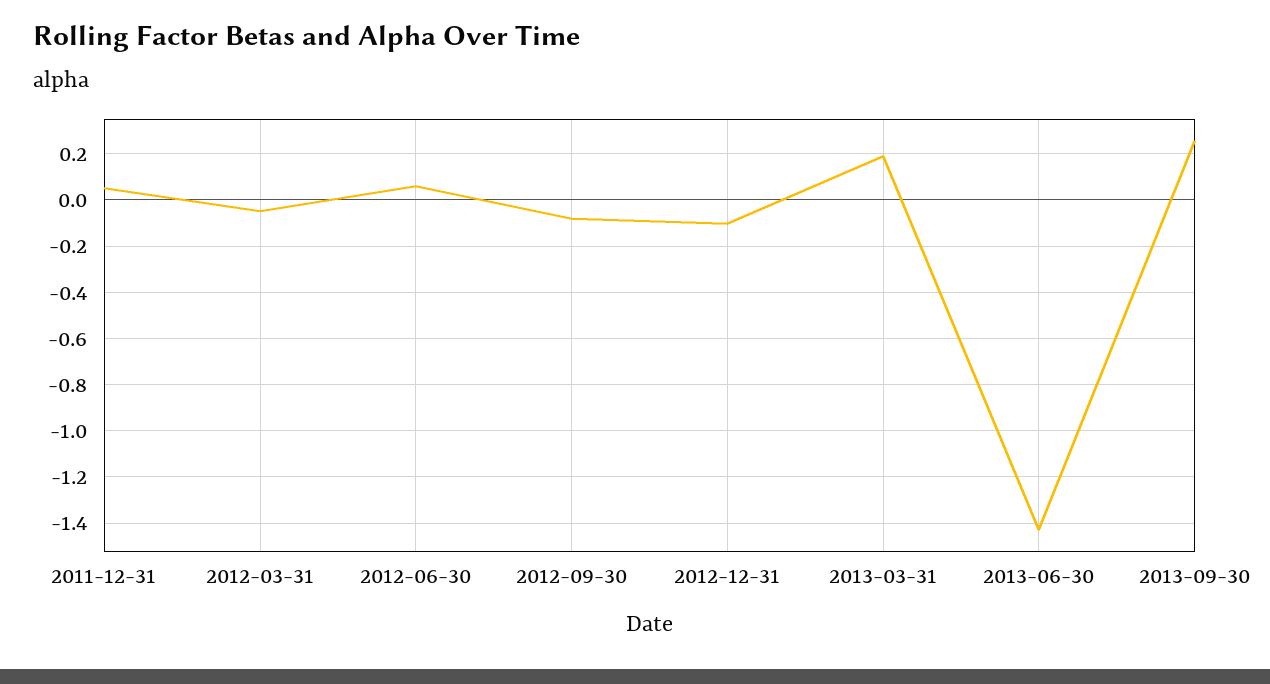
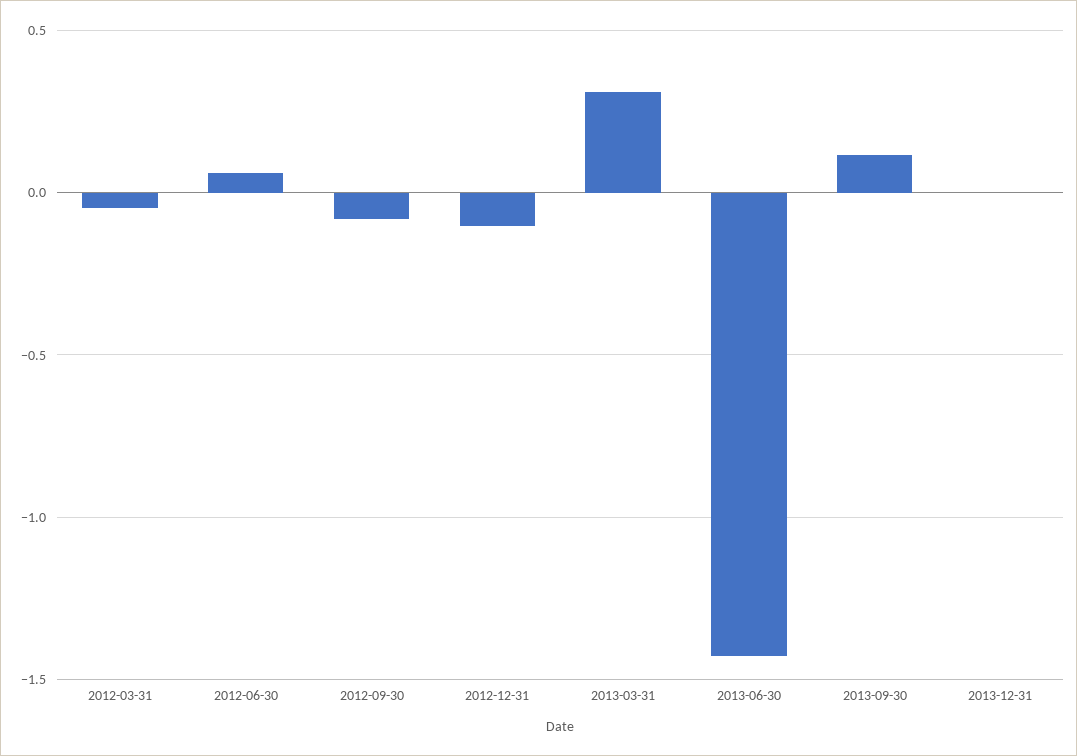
2011-12-31: 0.05 -> none
2013-03-31: 0.2 -> 0.3
2013-09-30: 0.25 -> 0.1
2013-12-31: none -> 0

